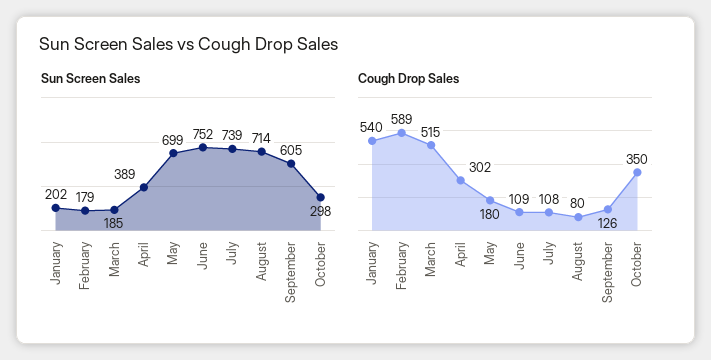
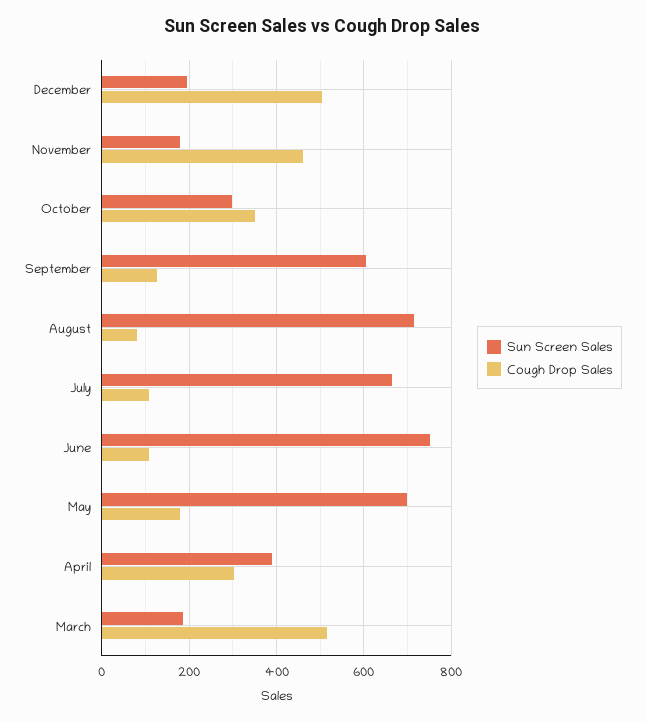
Sun Screen Sales, January: 202 -> none
Sun Screen Sales, February: 179 -> none
Sun Screen Sales, July: 739 -> 660
Cough Drop Sales, January: 540 -> none
Cough Drop Sales, February: 589 -> none
Sun Screen Sales, December: none -> 200
Cough Drop Sales, December: none -> 500
Sun Screen Sales, November: none -> 180
Cough Drop Sales, November: none -> 460

